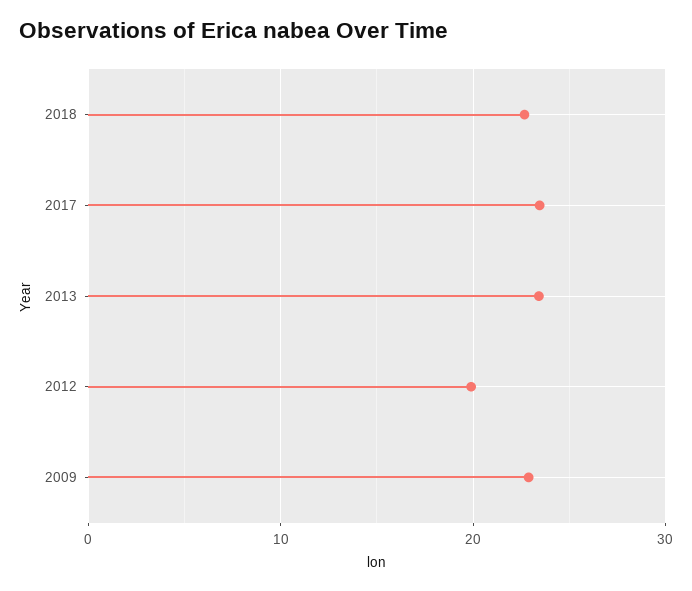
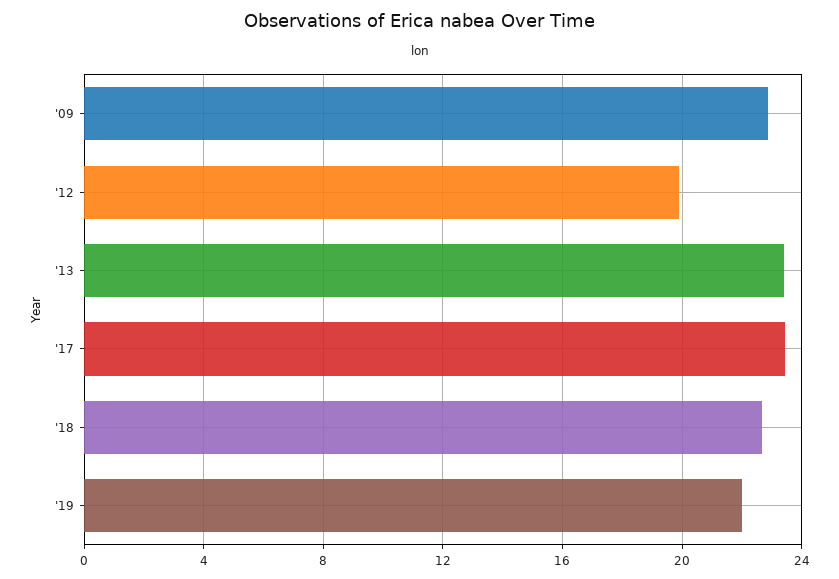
'19: none -> 22

